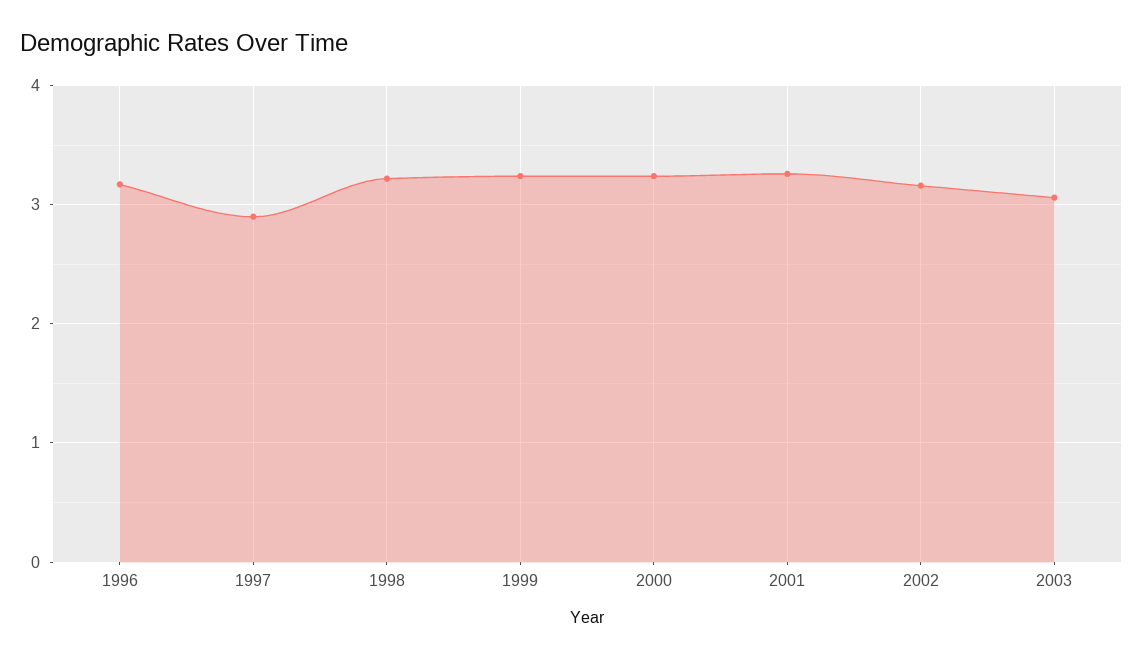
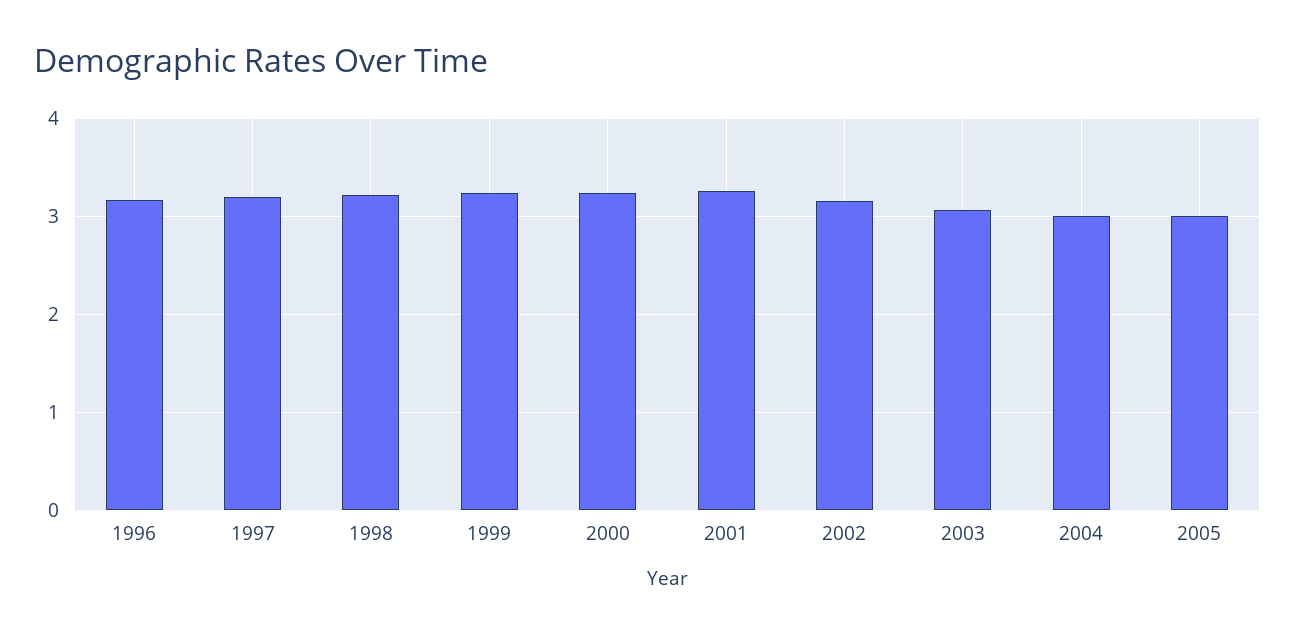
1997: 2.9 -> 3.2
2004: none -> 3
2005: none -> 3

